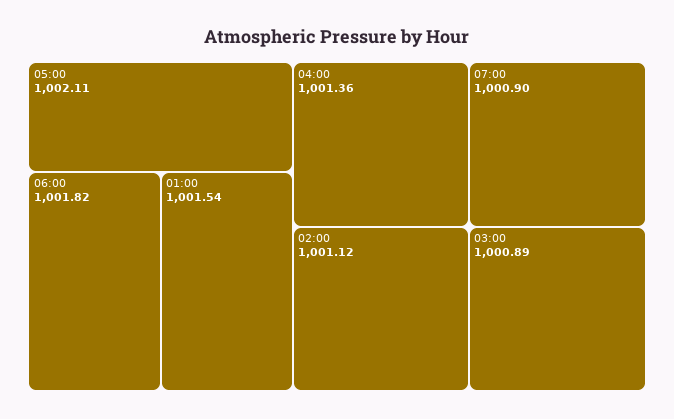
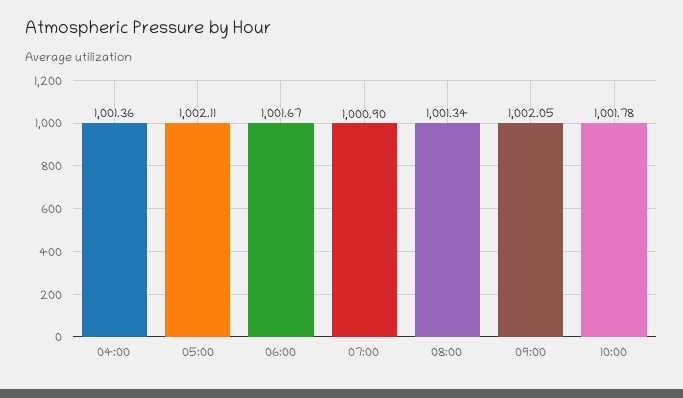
06:00: 1001.82 -> 1001.67
01:00: 1001.54 -> none
02:00: 1001.12 -> none
03:00: 1000.89 -> none
08:00: none -> 1001.34
09:00: none -> 1002.05
10:00: none -> 1001.78

